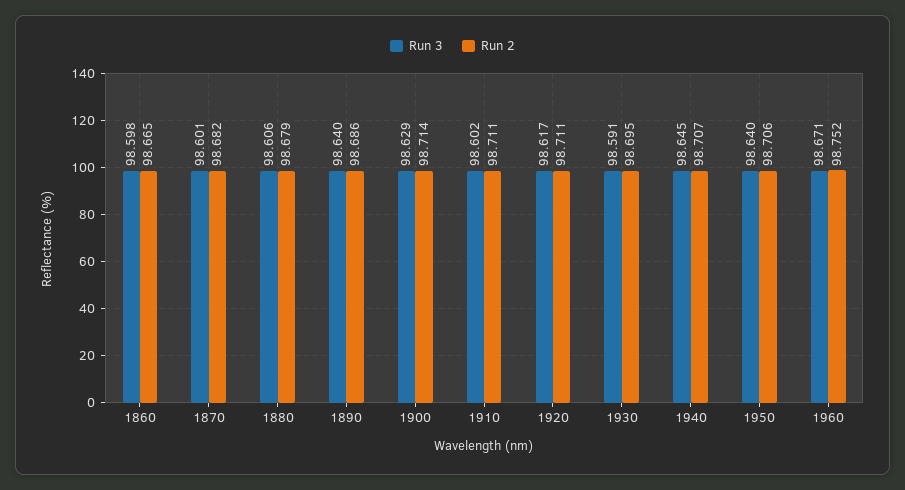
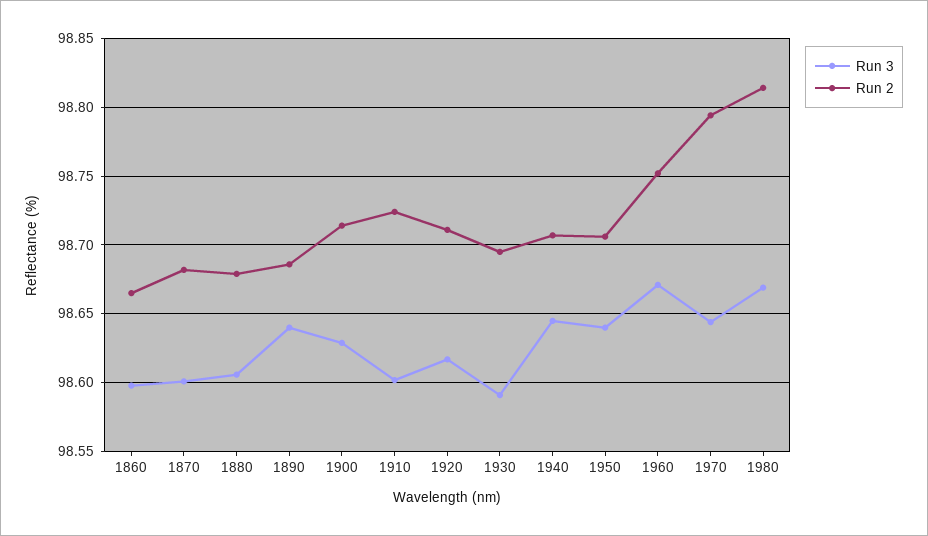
Run 2, 1910: 98.711 -> 98.725
Run 3, 1970: none -> 98.645
Run 2, 1970: none -> 98.795
Run 3, 1980: none -> 98.67
Run 2, 1980: none -> 98.815

